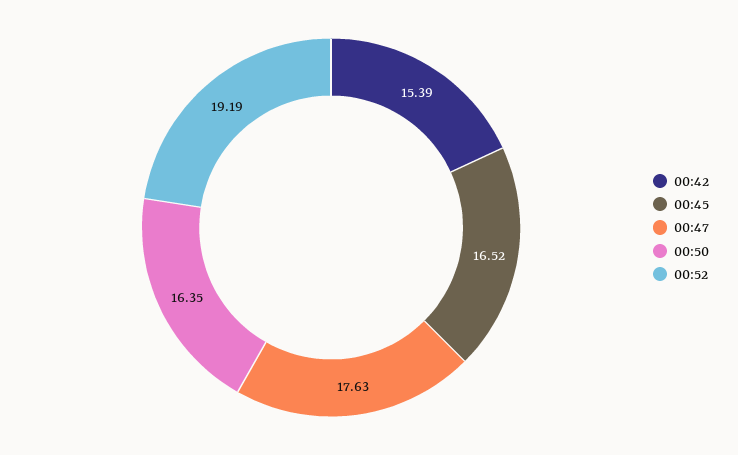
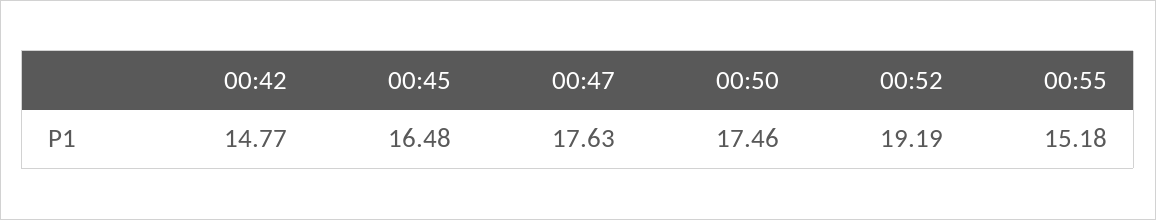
00:42: 15.39 -> 14.77
00:45: 16.52 -> 16.48
00:50: 16.35 -> 17.46
00:55: none -> 15.18

